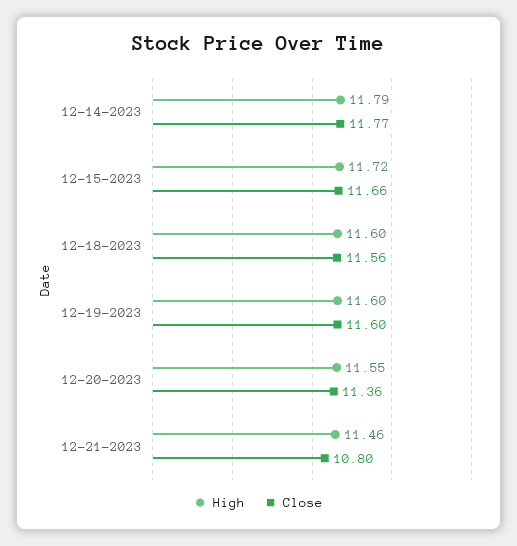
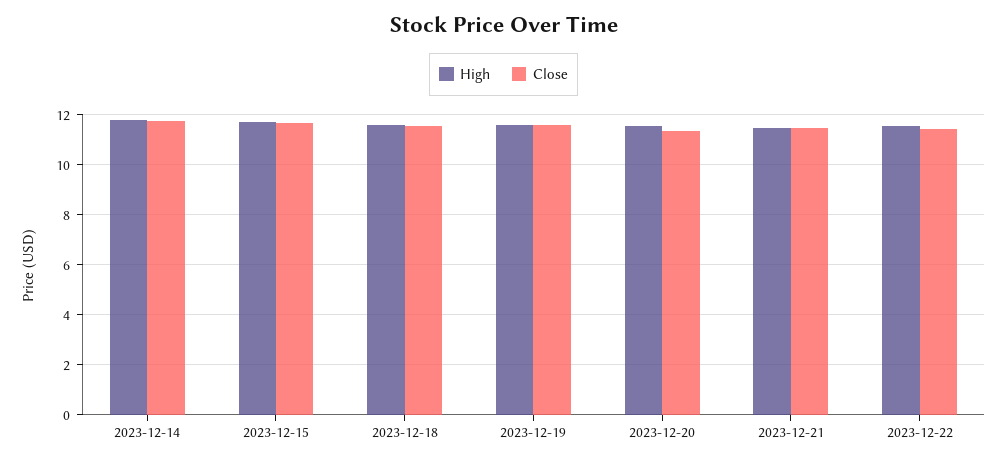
Close, 12-21-2023: 10.8 -> 11.5
High, 2023-12-22: none -> 11.5
Close, 2023-12-22: none -> 11.5

